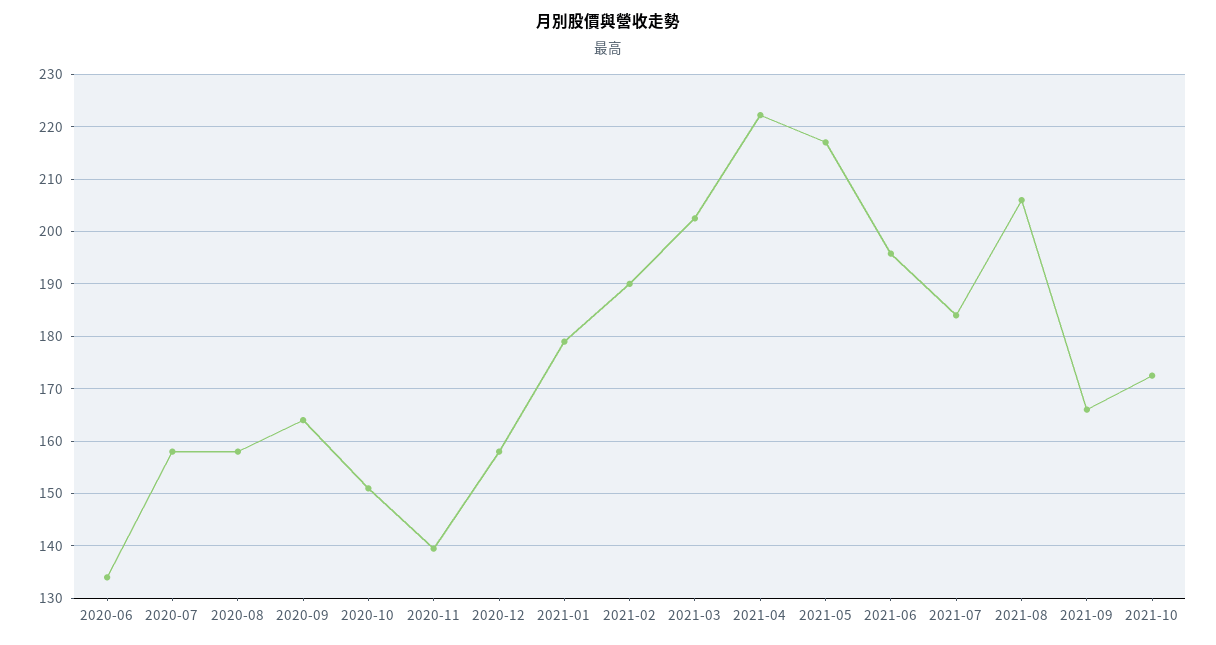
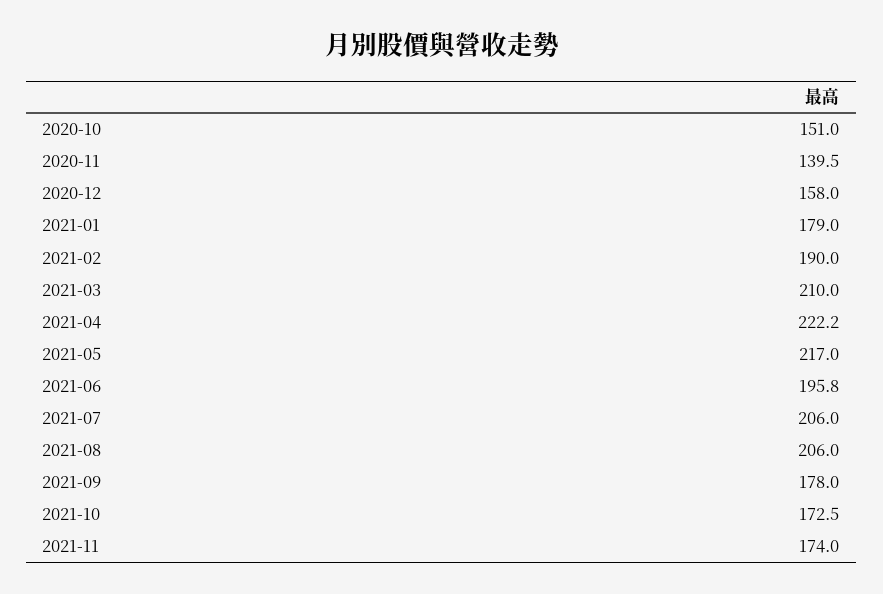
2020-06: 134 -> none
2020-07: 158 -> none
2020-08: 158 -> none
2020-09: 164 -> none
2021-03: 202 -> 210
2021-07: 184 -> 206
2021-09: 166 -> 178
2021-11: none -> 174

